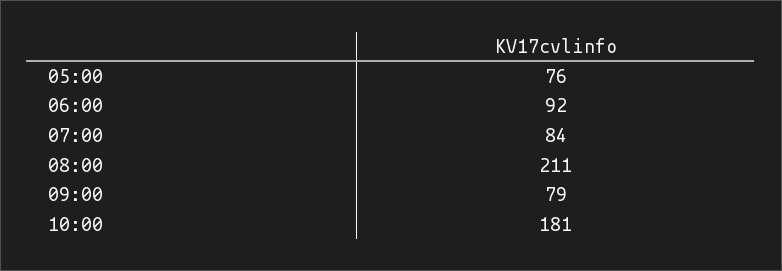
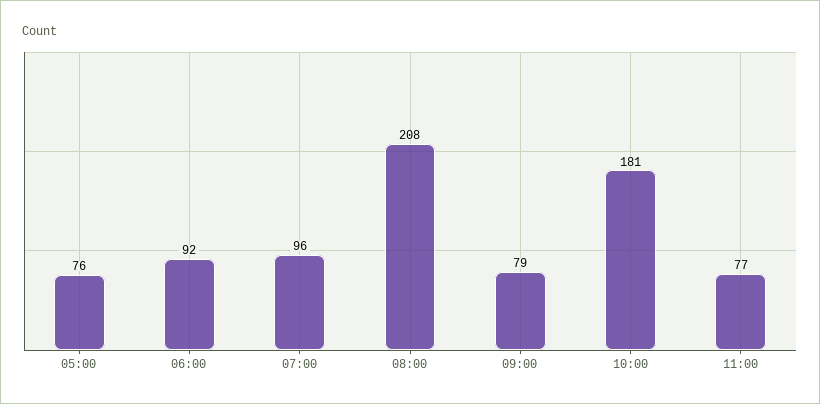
07:00: 84 -> 96
08:00: 211 -> 208
11:00: none -> 77

